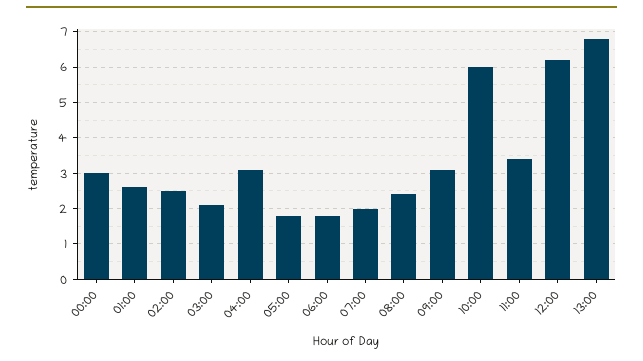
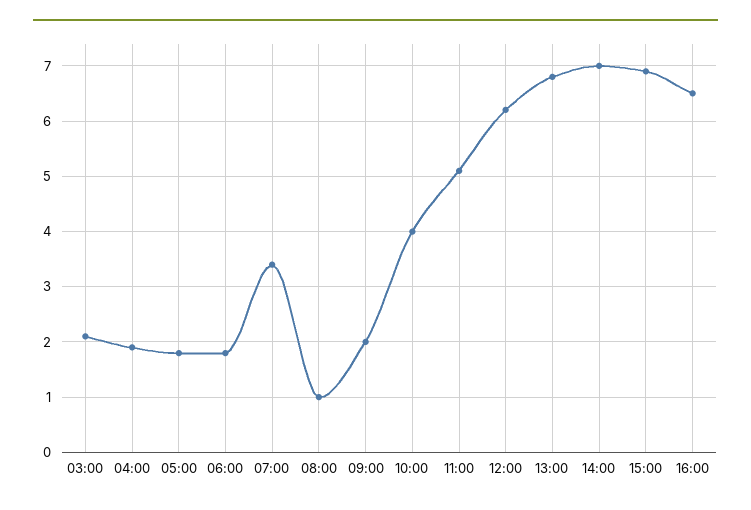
00:00: 3 -> none
01:00: 2.5 -> none
02:00: 2.5 -> none
04:00: 3 -> 2
07:00: 2 -> 3.5
08:00: 2.5 -> 1
09:00: 3 -> 2
10:00: 6 -> 4
11:00: 3.5 -> 5
14:00: none -> 7
15:00: none -> 7
16:00: none -> 6.5

